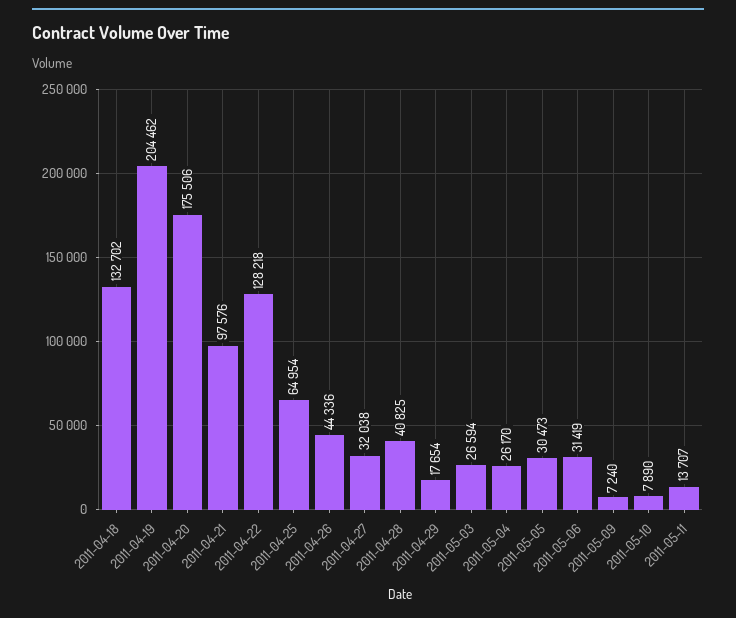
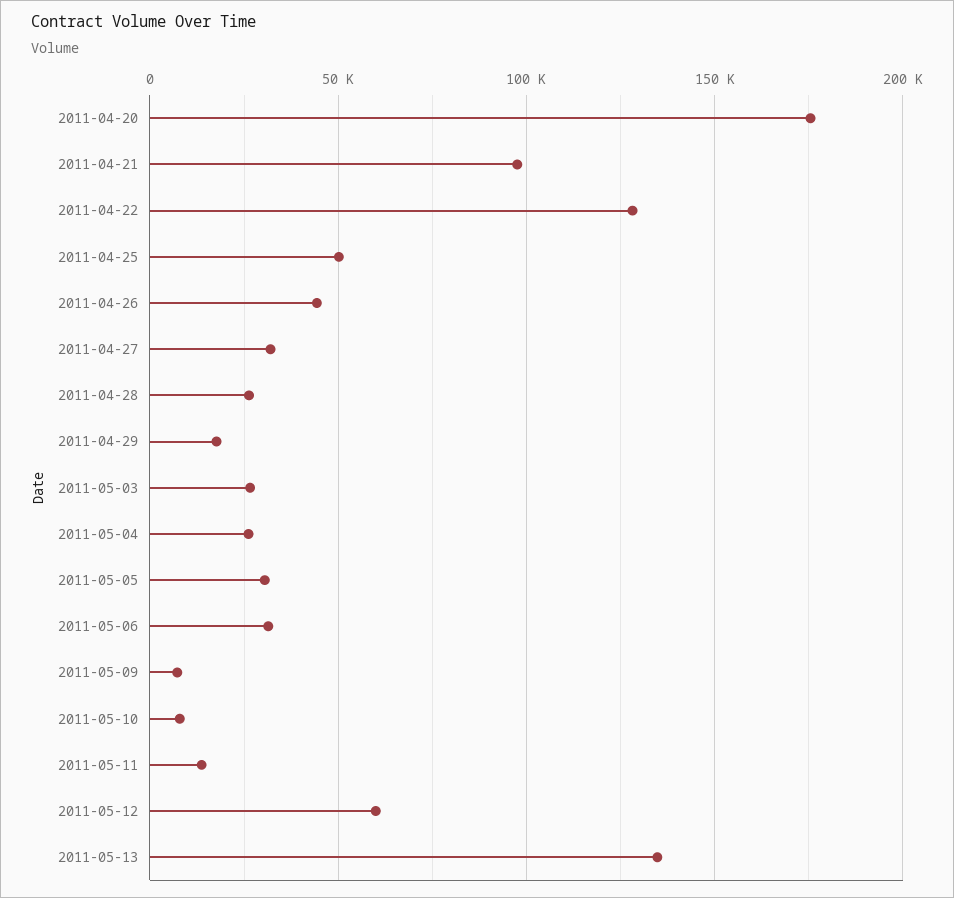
2011-04-18: 132702 -> none
2011-04-19: 204462 -> none
2011-04-25: 64954 -> 50000
2011-04-28: 40825 -> 25000
2011-05-12: none -> 60000
2011-05-13: none -> 135000

